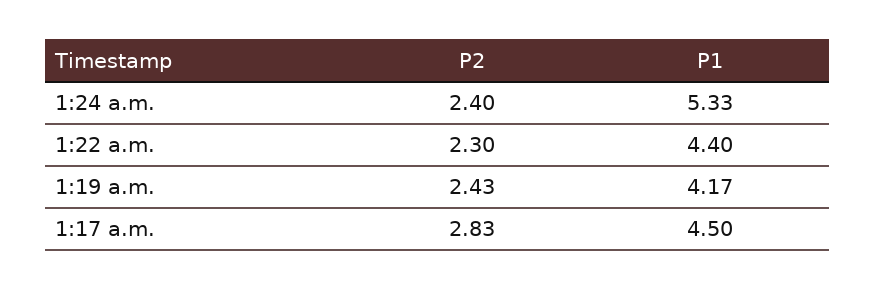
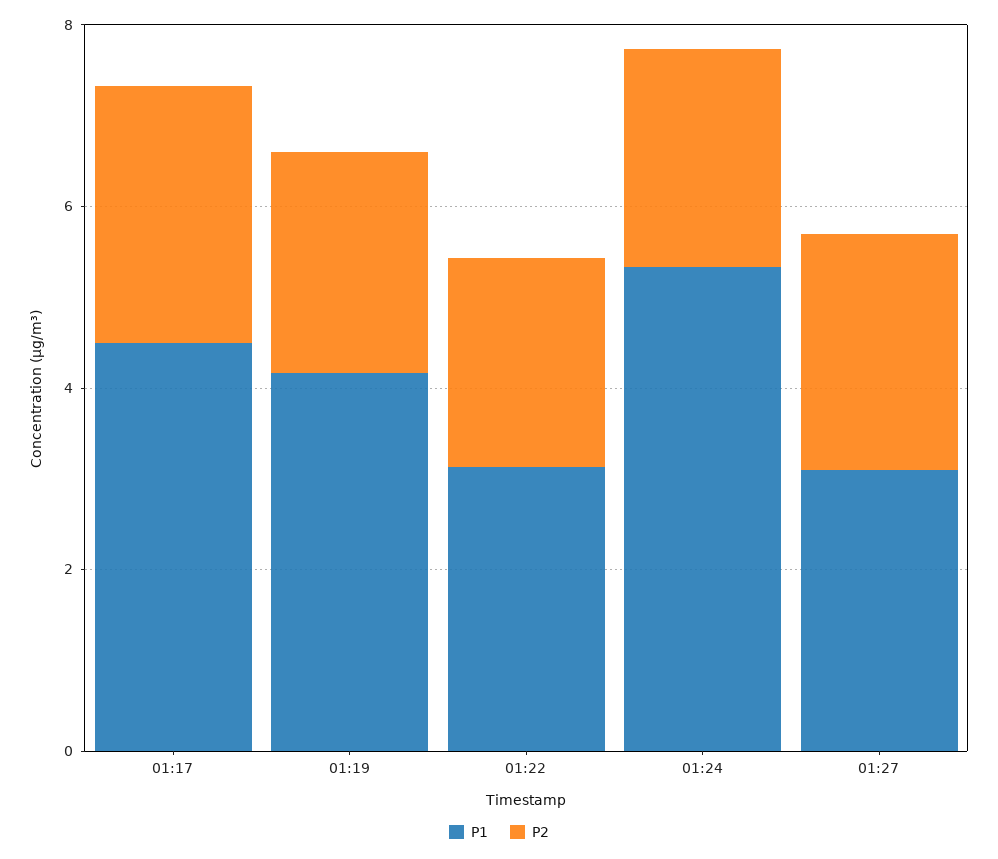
P1, 1:22 a.m.: 4.4 -> 3
P1, 01:27: none -> 3
P2, 01:27: none -> 2.5

